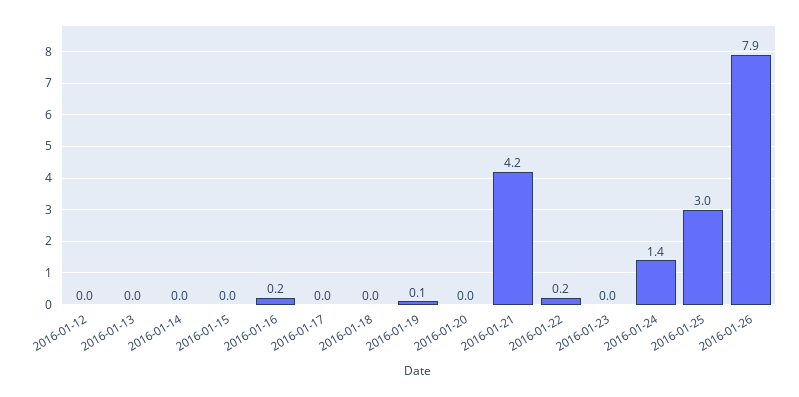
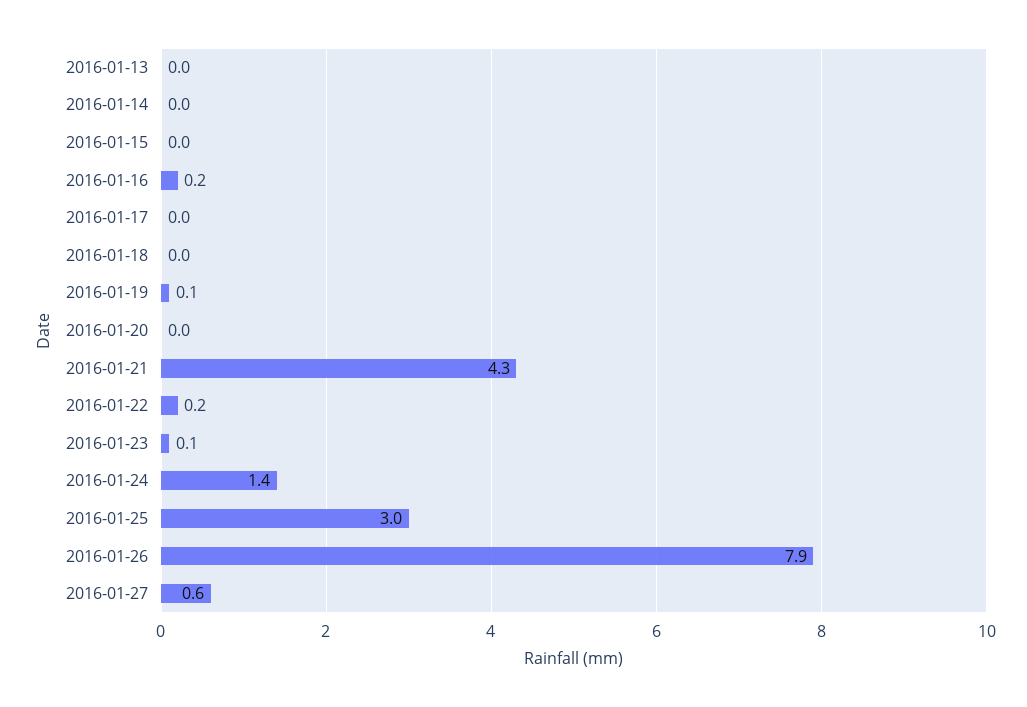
2016-01-12: 0 -> none
2016-01-21: 4.2 -> 4.3
2016-01-23: 0 -> 0.1
2016-01-27: none -> 0.6

